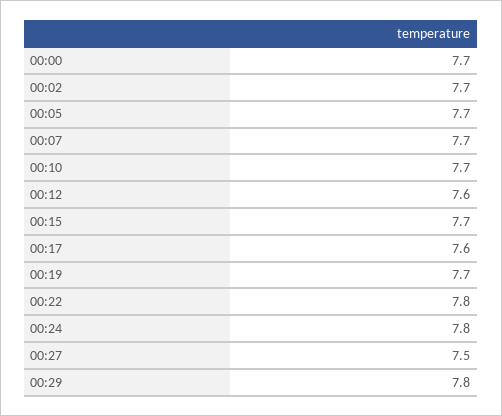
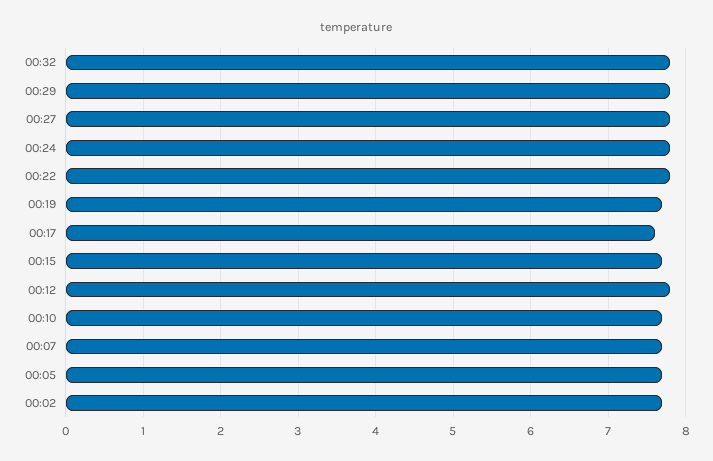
00:00: 7.7 -> none
00:12: 7.6 -> 7.8
00:27: 7.5 -> 7.8
00:32: none -> 7.8

